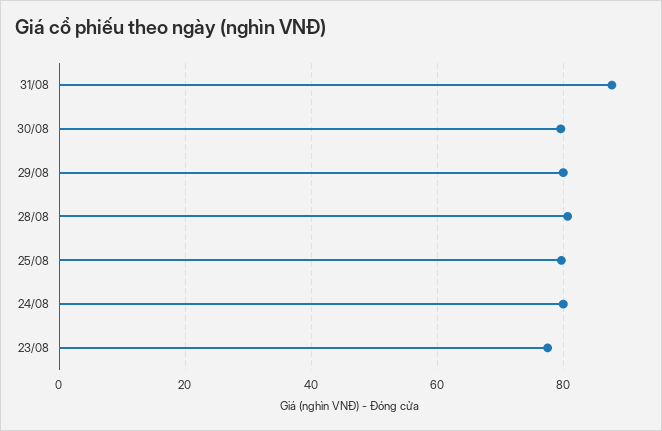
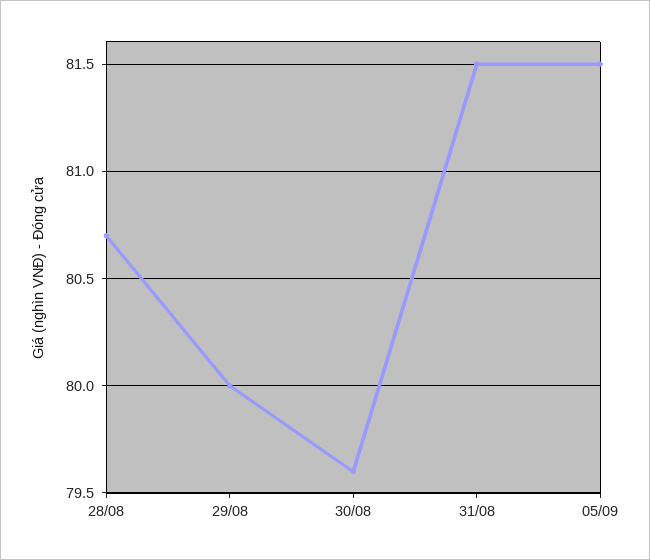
31/08: 88 -> 81.5
25/08: 80 -> none
24/08: 80 -> none
23/08: 78 -> none
05/09: none -> 81.5

